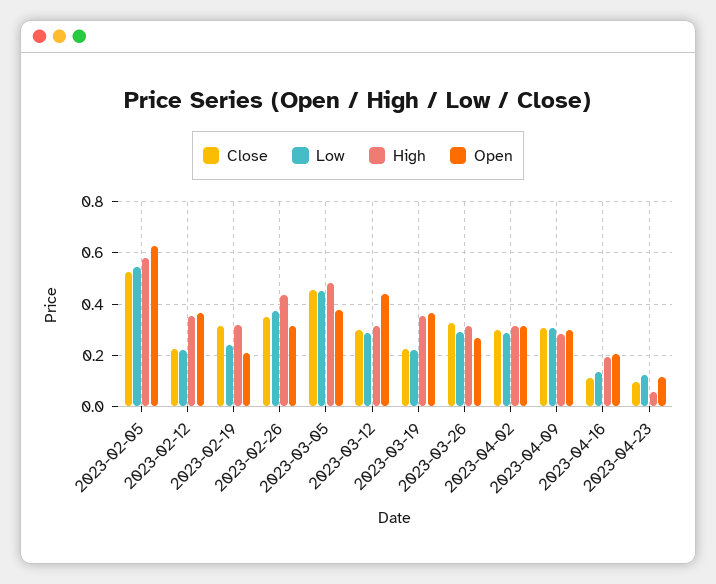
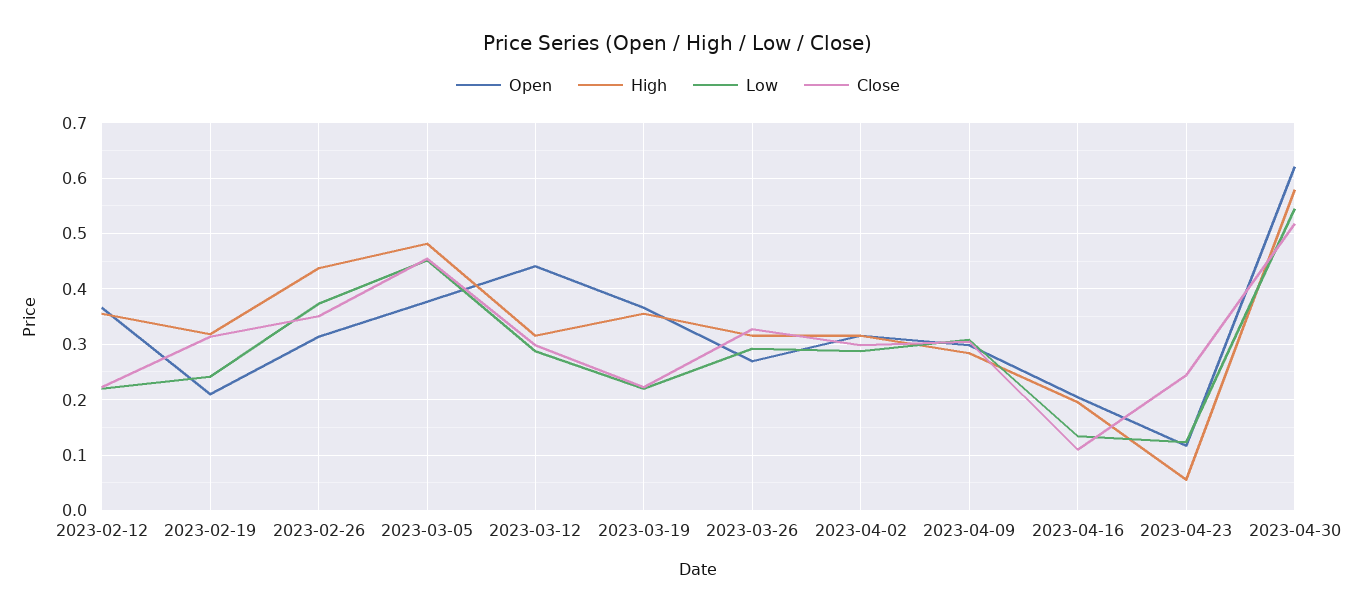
Close, 2023-02-05: 0.525 -> none
Low, 2023-02-05: 0.55 -> none
High, 2023-02-05: 0.575 -> none
Open, 2023-02-05: 0.625 -> none
Close, 2023-04-23: 0.1 -> 0.24
Open, 2023-04-30: none -> 0.62
High, 2023-04-30: none -> 0.58
Low, 2023-04-30: none -> 0.54
Close, 2023-04-30: none -> 0.52

